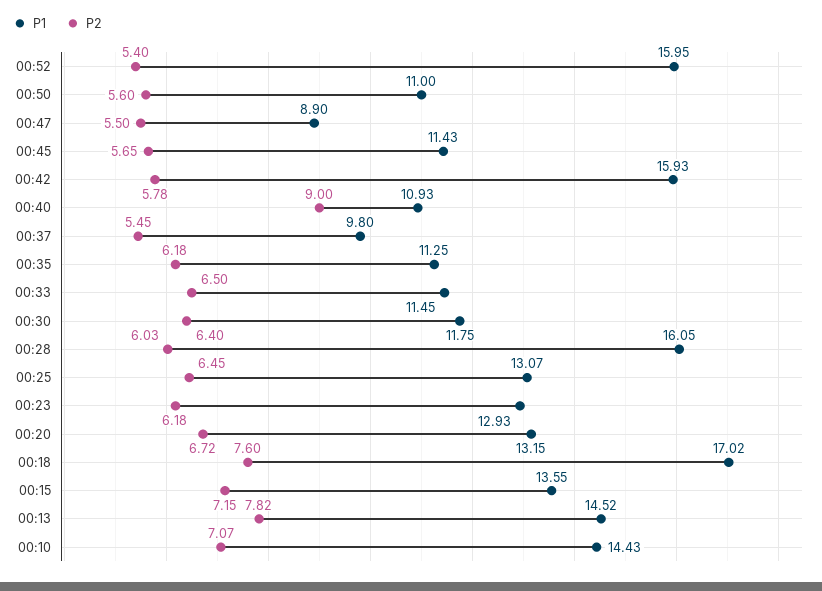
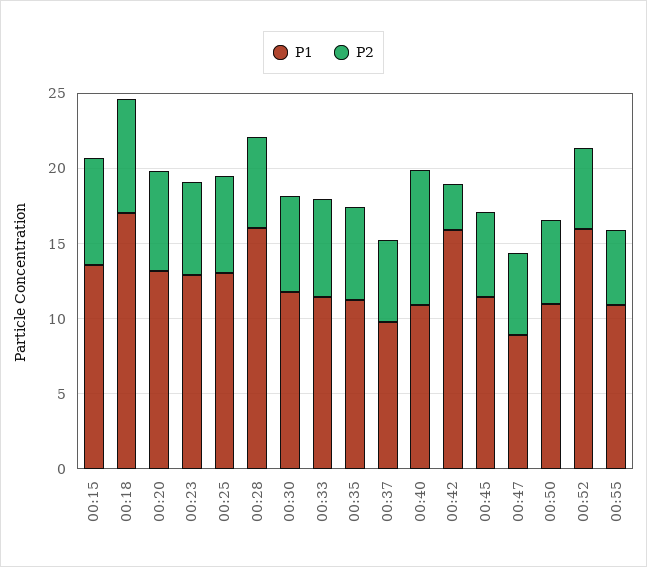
P2, 00:42: 5.78 -> 3
P1, 00:13: 14.52 -> none
P2, 00:13: 7.82 -> none
P1, 00:10: 14.43 -> none
P2, 00:10: 7.07 -> none
P1, 00:55: none -> 11
P2, 00:55: none -> 5

